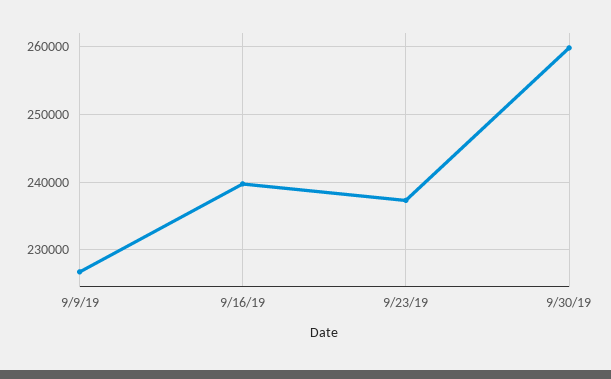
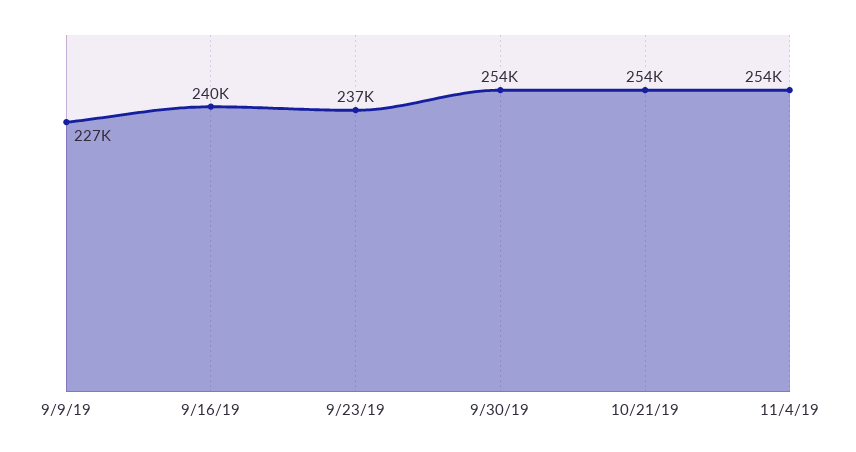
9/30/19: 260000 -> 254000
10/21/19: none -> 254000
11/4/19: none -> 254000

